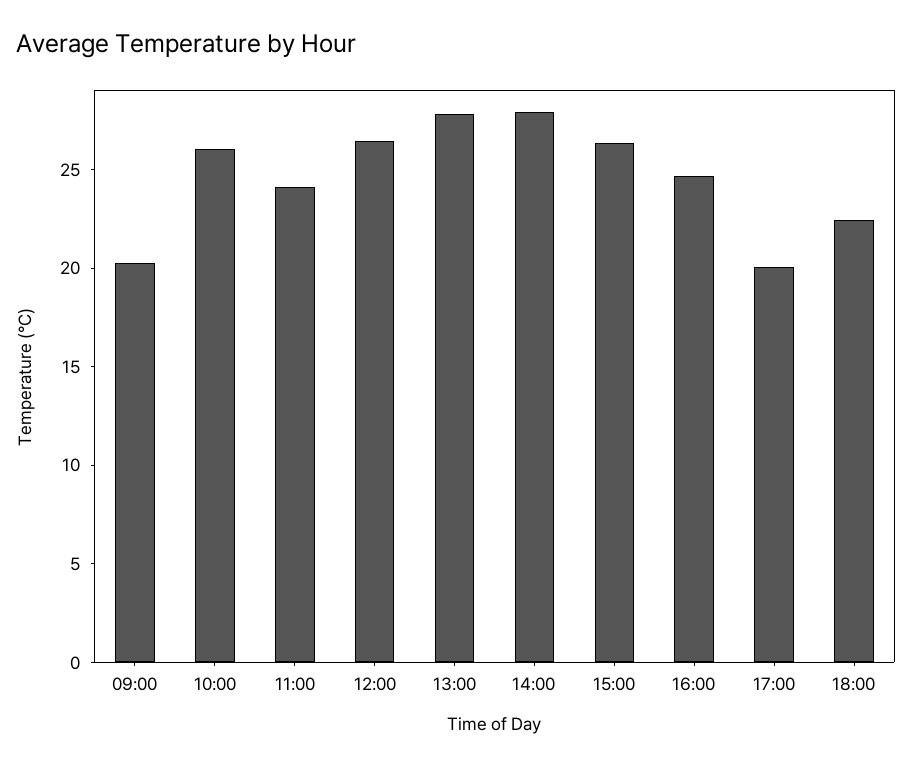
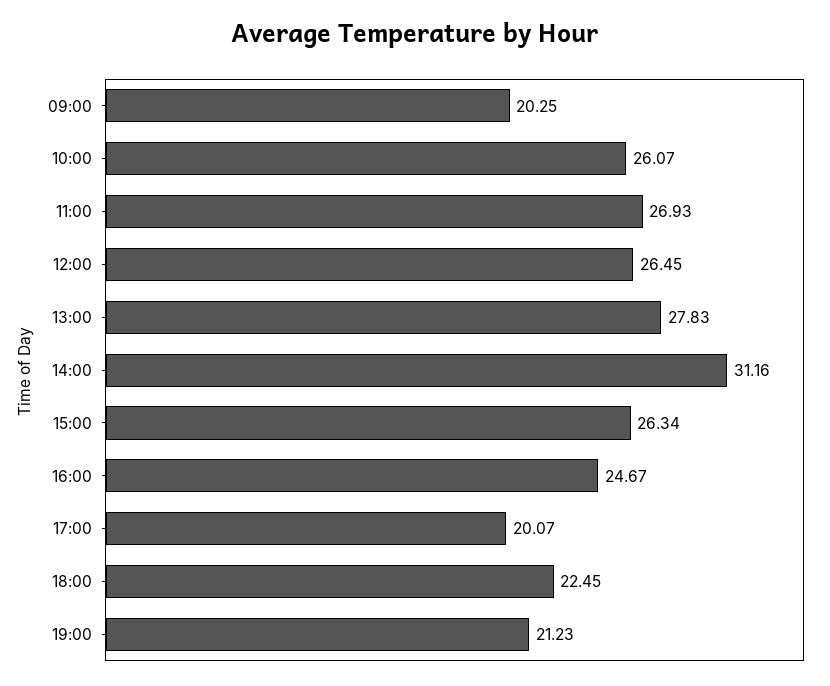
11:00: 24 -> 26.93
14:00: 28 -> 31.16
19:00: none -> 21.23

